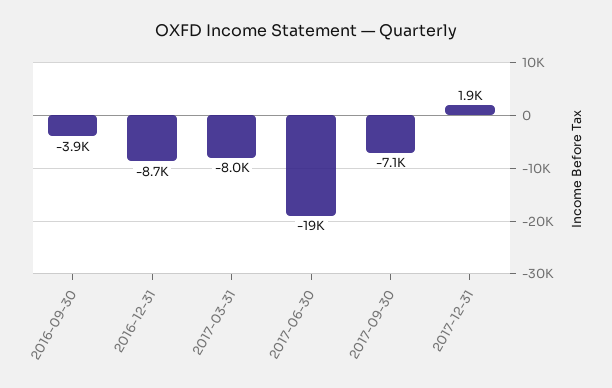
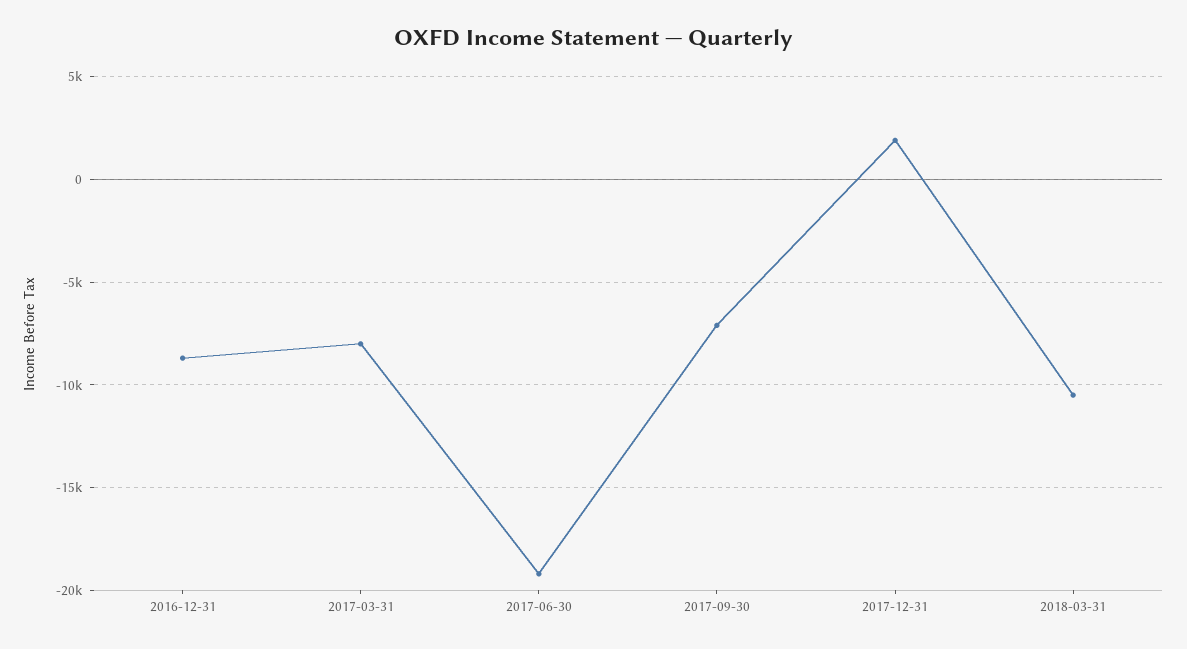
2016-09-30: -3900 -> none
2018-03-31: none -> -10500

